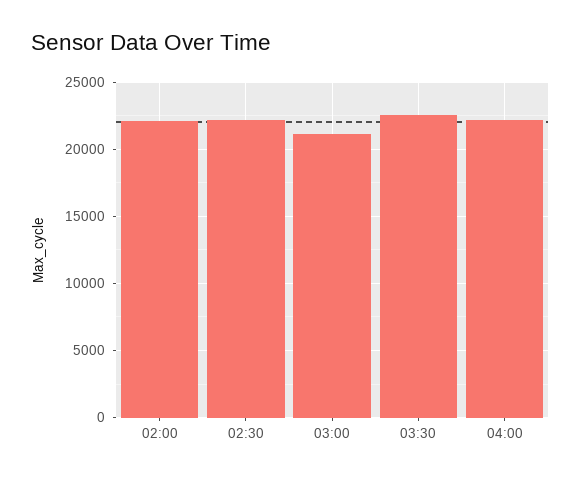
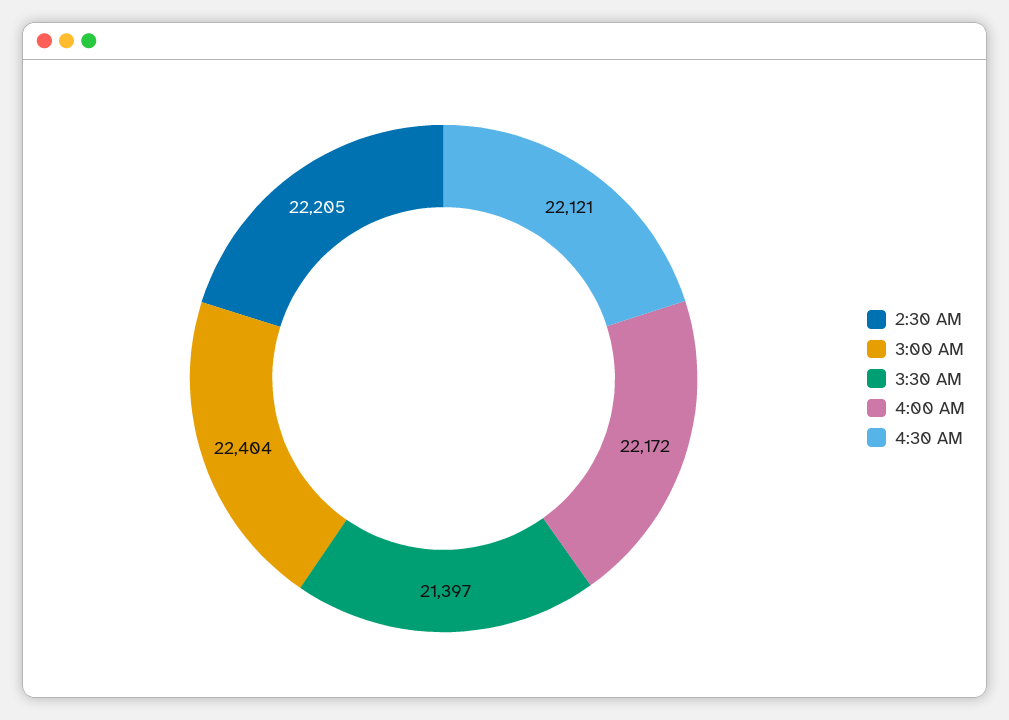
02:00: 22000 -> none
03:00: 21000 -> 22404
03:30: 22500 -> 21397
4:30 AM: none -> 22121

